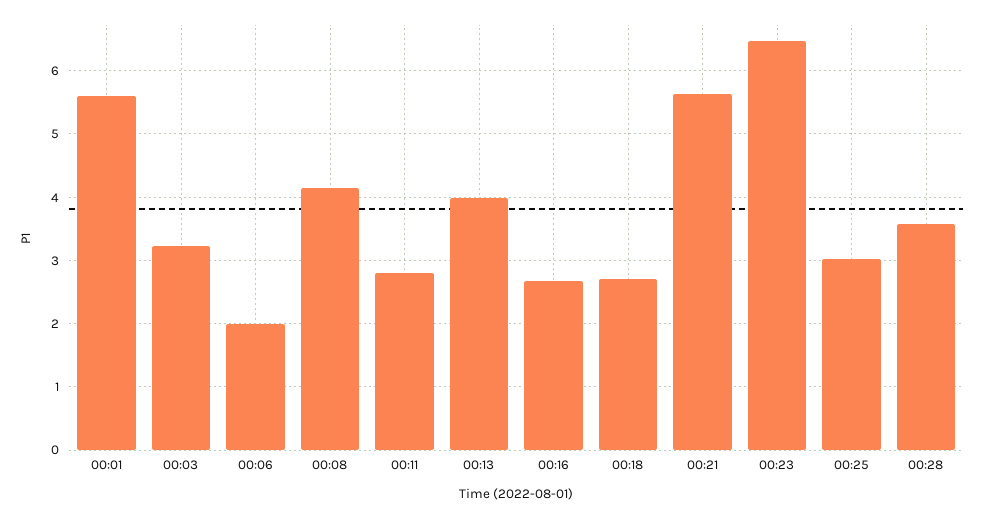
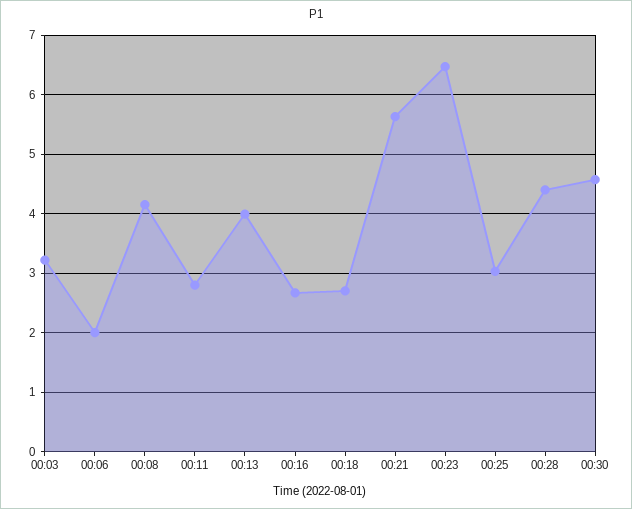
00:01: 5.6 -> none
00:28: 3.6 -> 4.4
00:30: none -> 4.6

